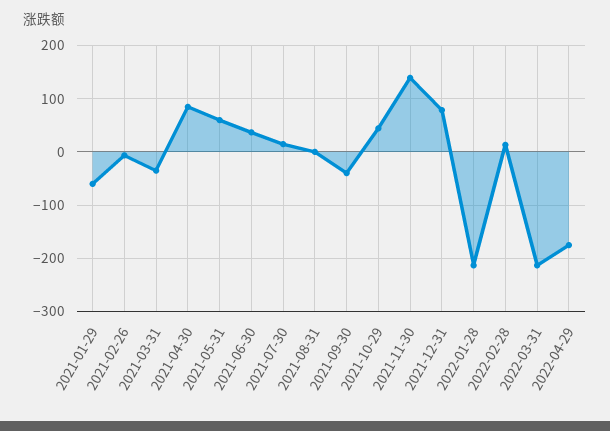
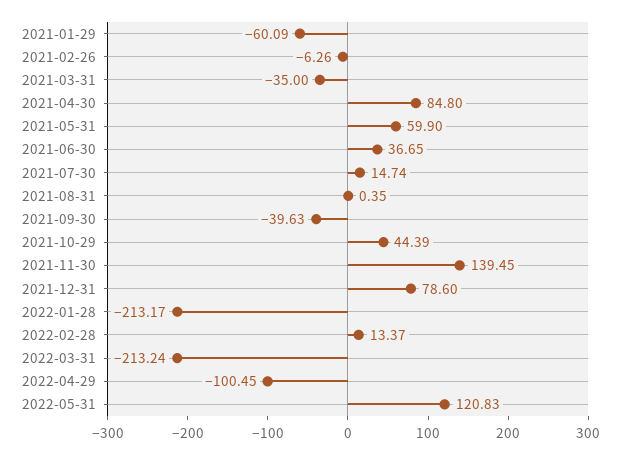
2022-04-29: -180 -> -100.45
2022-05-31: none -> 120.83

